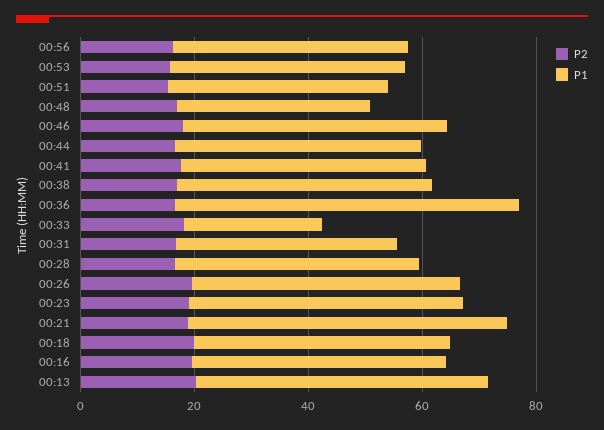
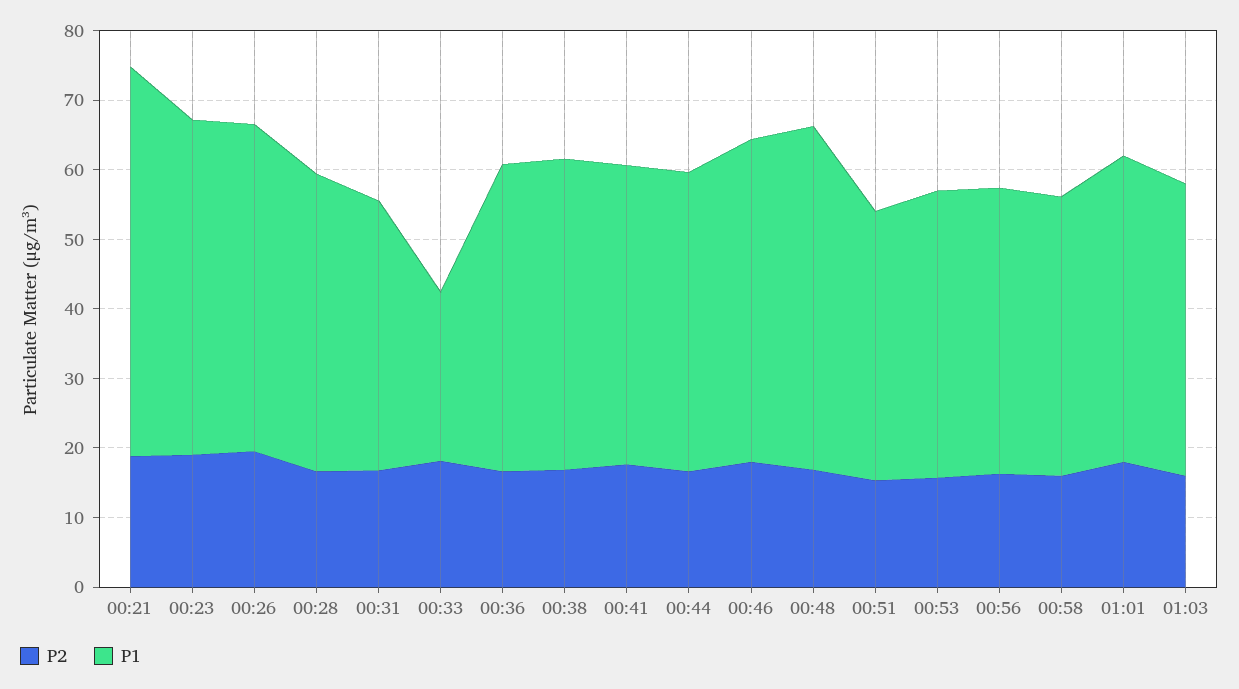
P1, 00:48: 35 -> 50
P1, 00:36: 60 -> 44
P2, 00:18: 20 -> none
P1, 00:18: 45 -> none
P2, 00:16: 20 -> none
P1, 00:16: 45 -> none
P2, 00:13: 20 -> none
P1, 00:13: 50 -> none
P2, 00:58: none -> 16
P1, 00:58: none -> 40
P2, 01:01: none -> 18
P1, 01:01: none -> 44
P2, 01:03: none -> 16
P1, 01:03: none -> 42

